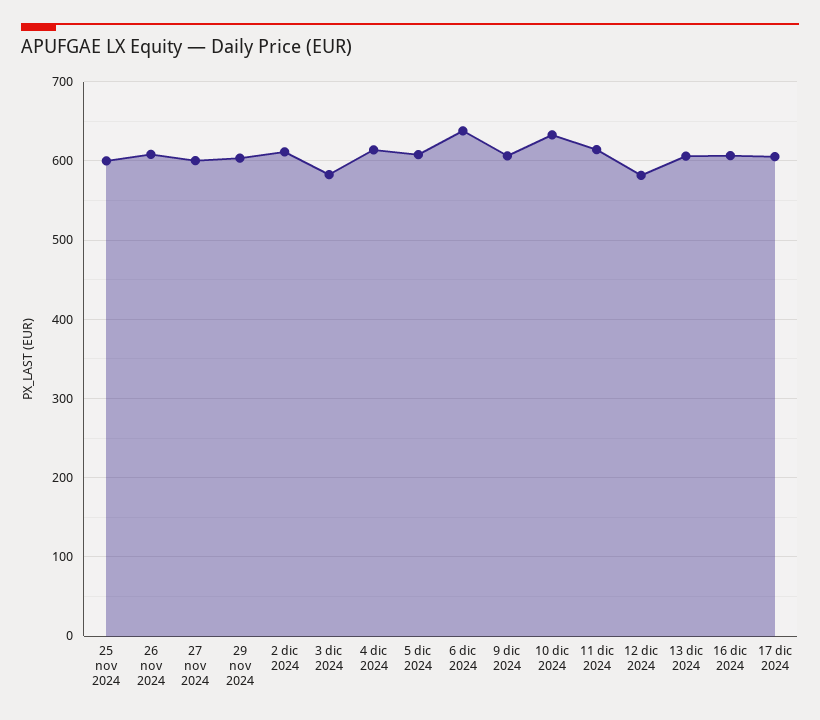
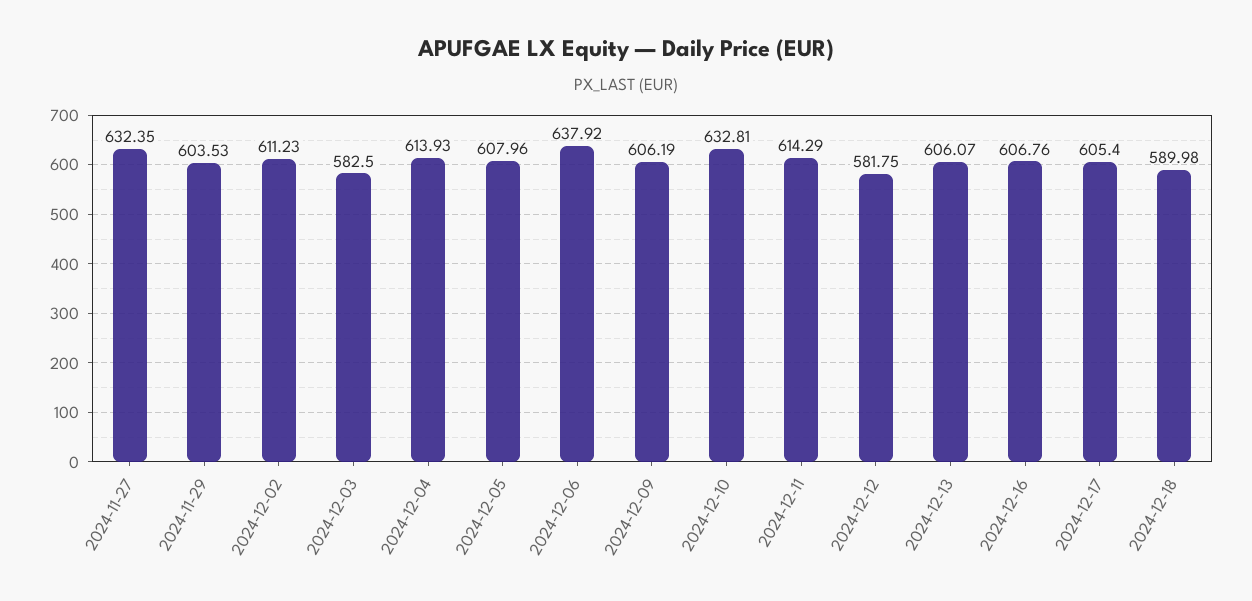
25 nov 2024: 600 -> none
26 nov 2024: 610 -> none
27 nov 2024: 600 -> 632.35
2024-12-18: none -> 589.98

